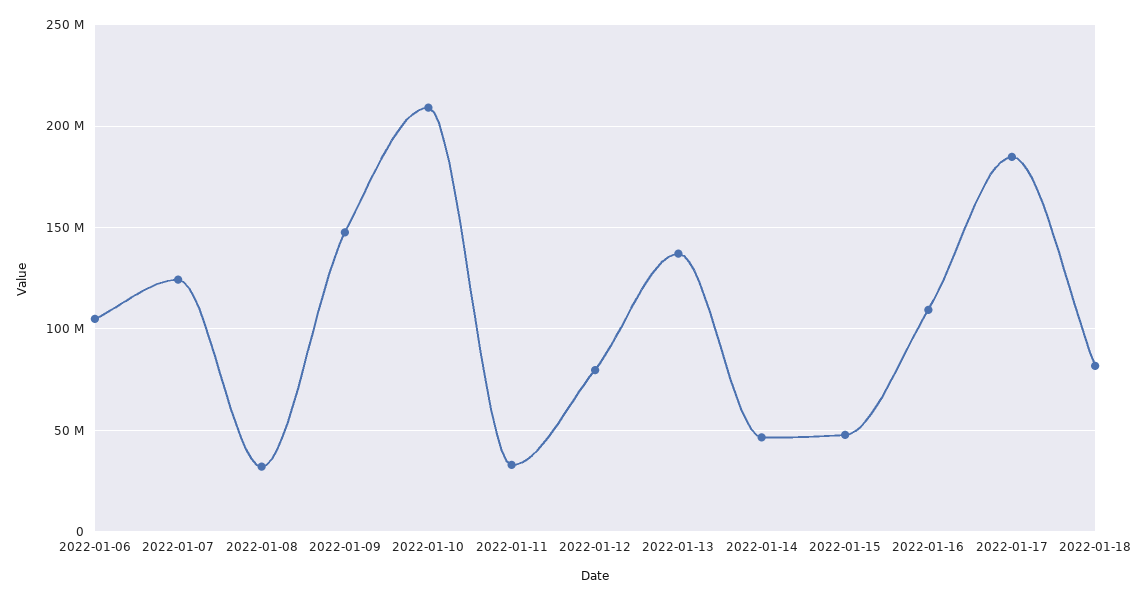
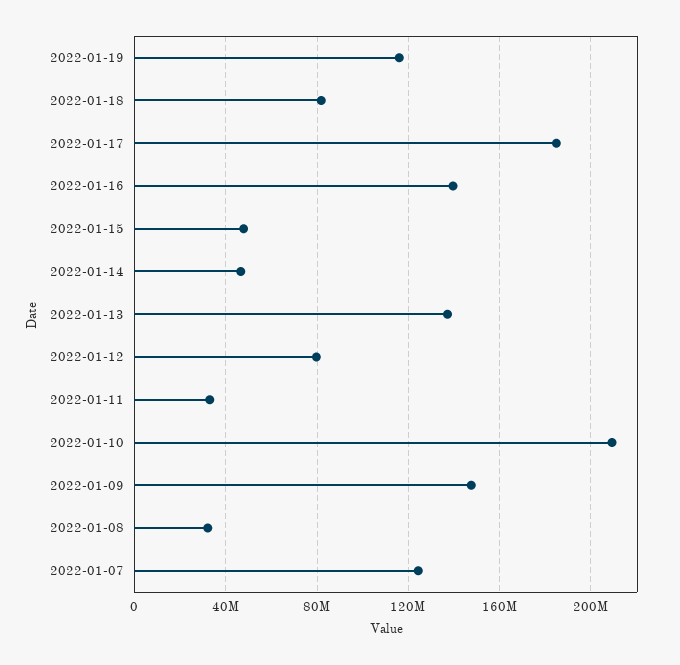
2022-01-06: 105000000 -> none
2022-01-16: 110000000 -> 140000000
2022-01-19: none -> 115000000

